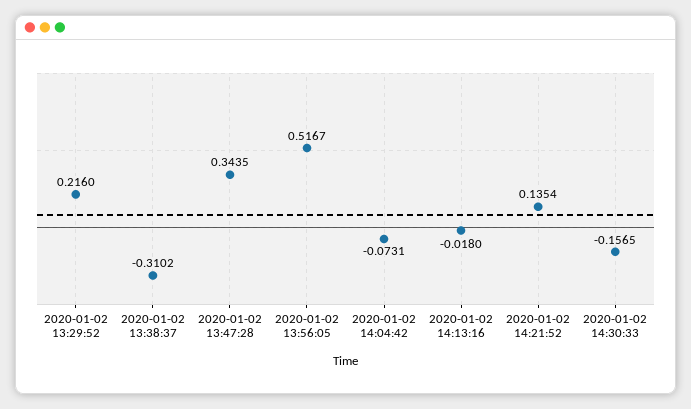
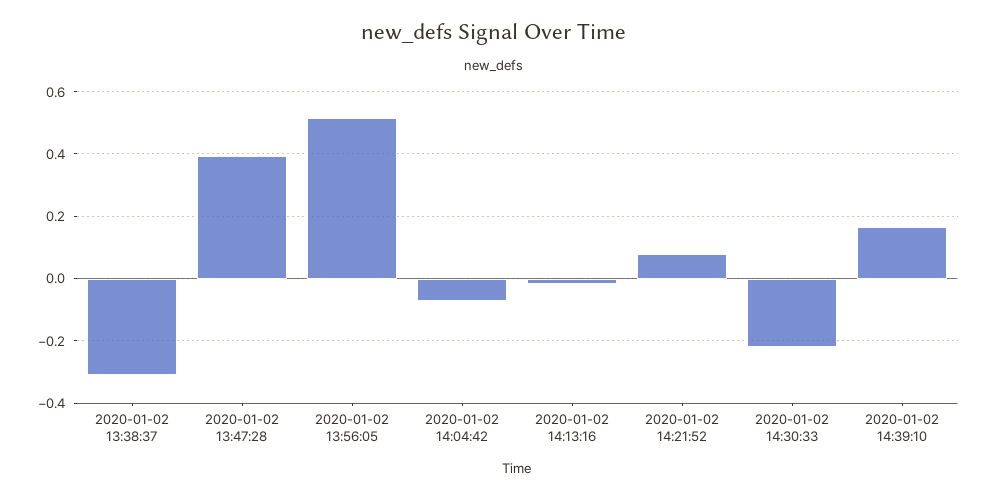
2020-01-02 13:29:52: 0.216 -> none
2020-01-02 13:47:28: 0.3435 -> 0.4
2020-01-02 14:21:52: 0.1354 -> 0.08
2020-01-02 14:30:33: -0.1565 -> -0.22
2020-01-02 14:39:10: none -> 0.16

